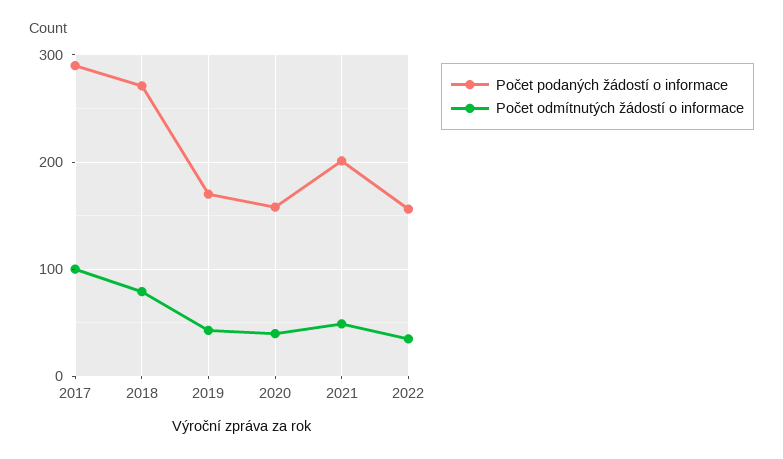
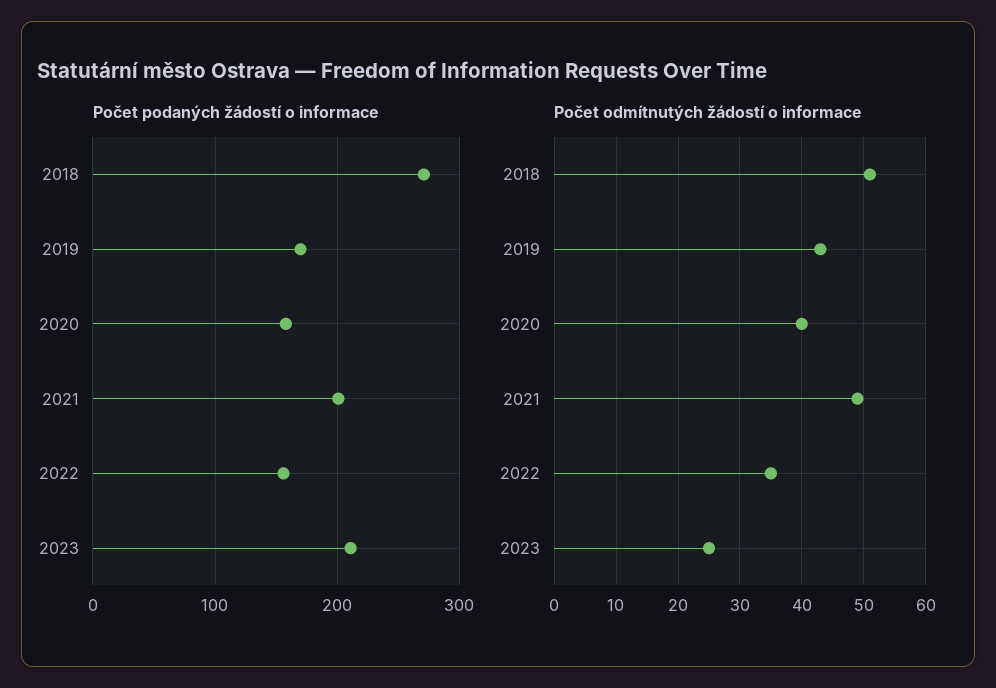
Počet podaných žádostí o informace, 2017: 290 -> none
Počet odmítnutých žádostí o informace, 2017: 100 -> none
Počet odmítnutých žádostí o informace, 2018: 80 -> 51
Počet podaných žádostí o informace, 2023: none -> 210
Počet odmítnutých žádostí o informace, 2023: none -> 25

